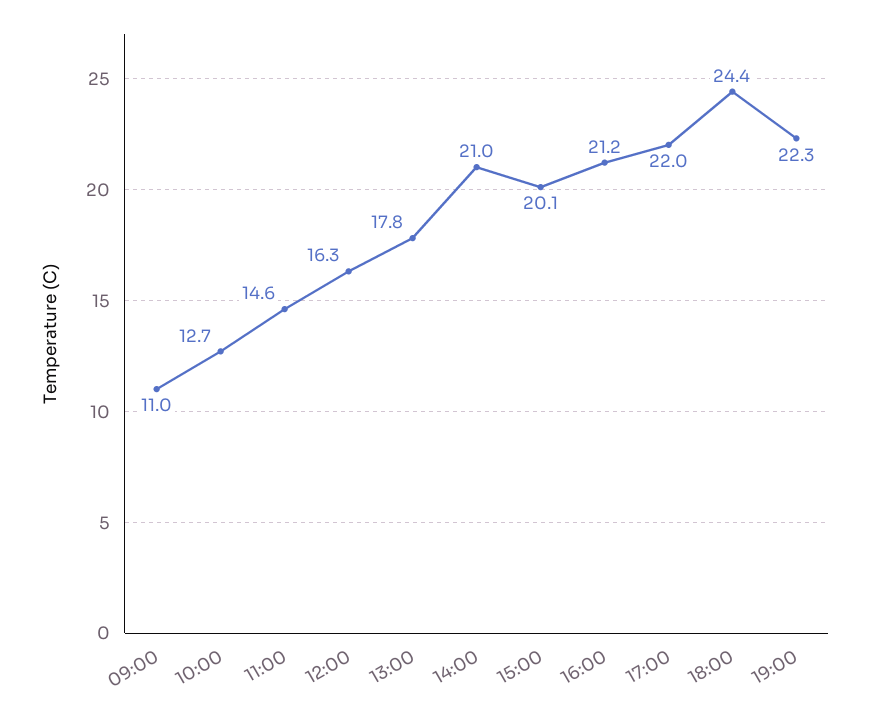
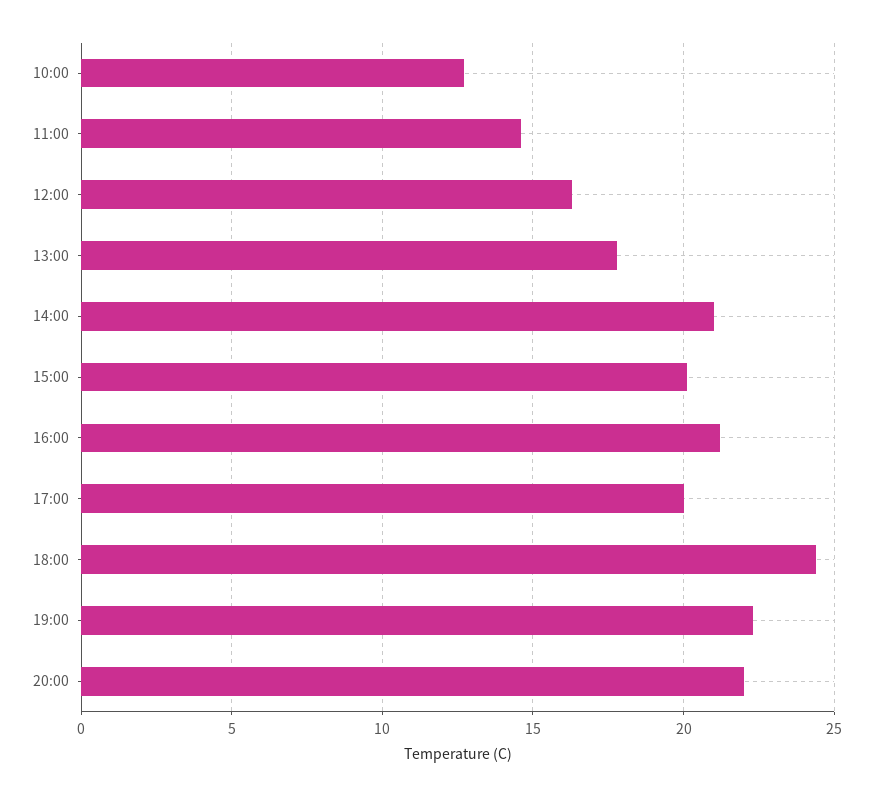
09:00: 11 -> none
17:00: 22 -> 20
20:00: none -> 22

